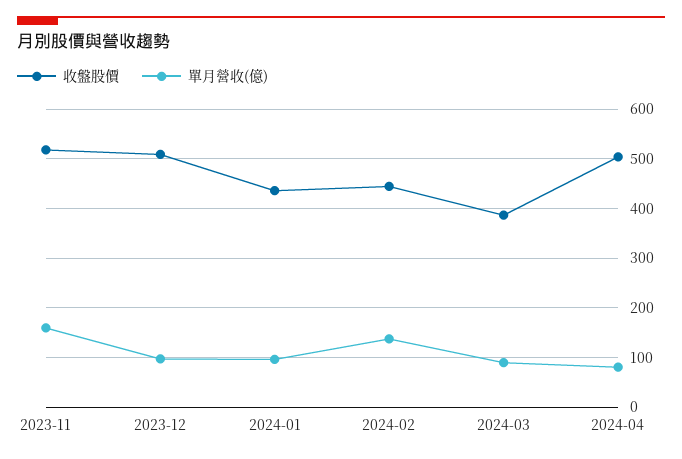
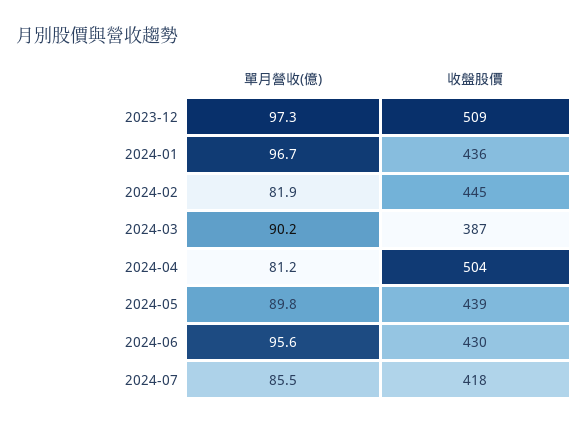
收盤股價, 2023-11: 520 -> none
單月營收(億), 2023-11: 160 -> none
單月營收(億), 2024-02: 140 -> 81.9
單月營收(億), 2024-05: none -> 89.8
收盤股價, 2024-05: none -> 439
單月營收(億), 2024-06: none -> 95.6
收盤股價, 2024-06: none -> 430
單月營收(億), 2024-07: none -> 85.5
收盤股價, 2024-07: none -> 418

